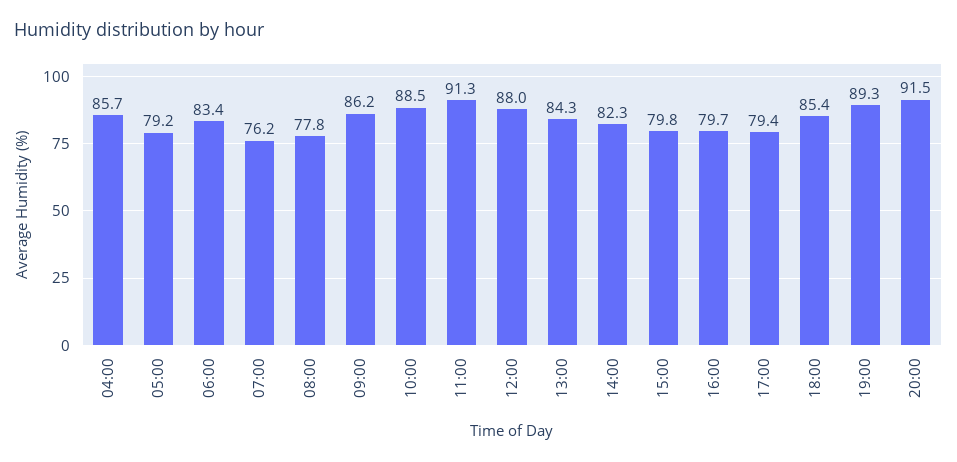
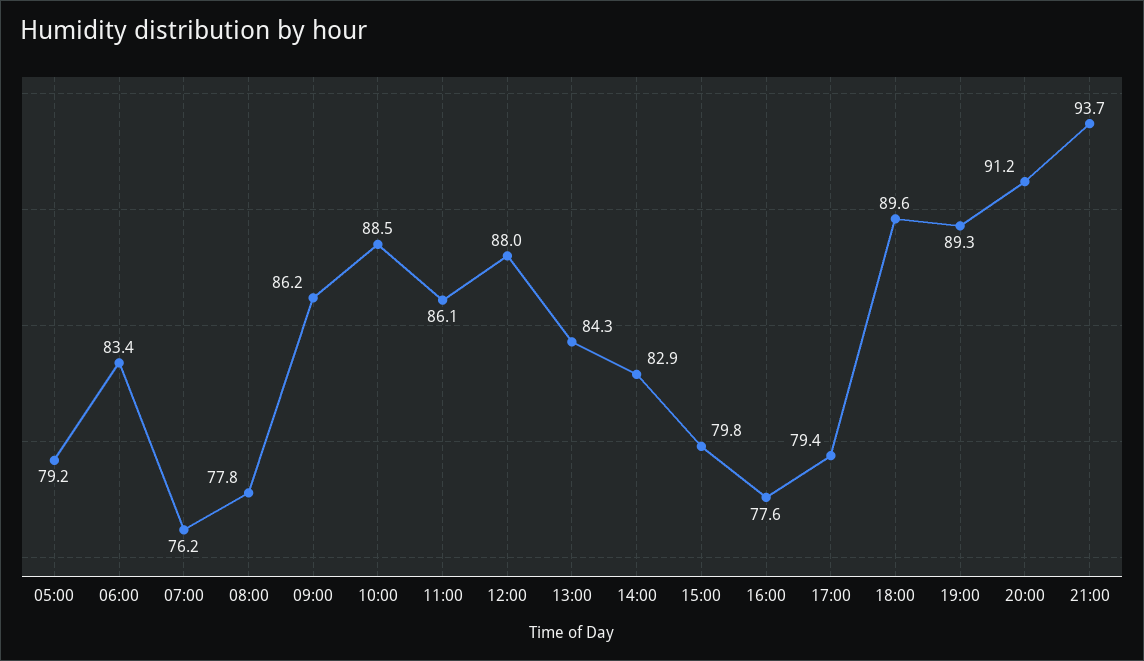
04:00: 85.7 -> none
11:00: 91.3 -> 86.1
14:00: 82.3 -> 82.9
16:00: 79.7 -> 77.6
18:00: 85.4 -> 89.6
20:00: 91.5 -> 91.2
21:00: none -> 93.7

